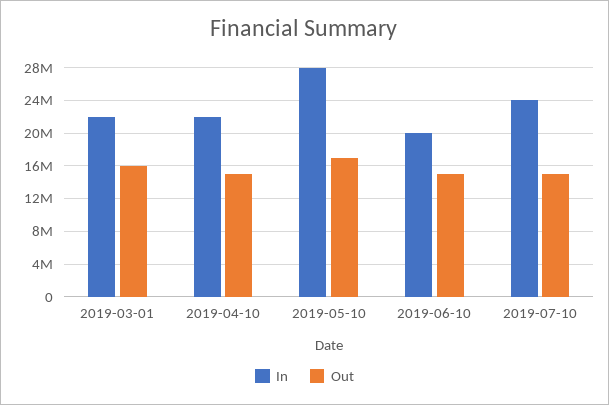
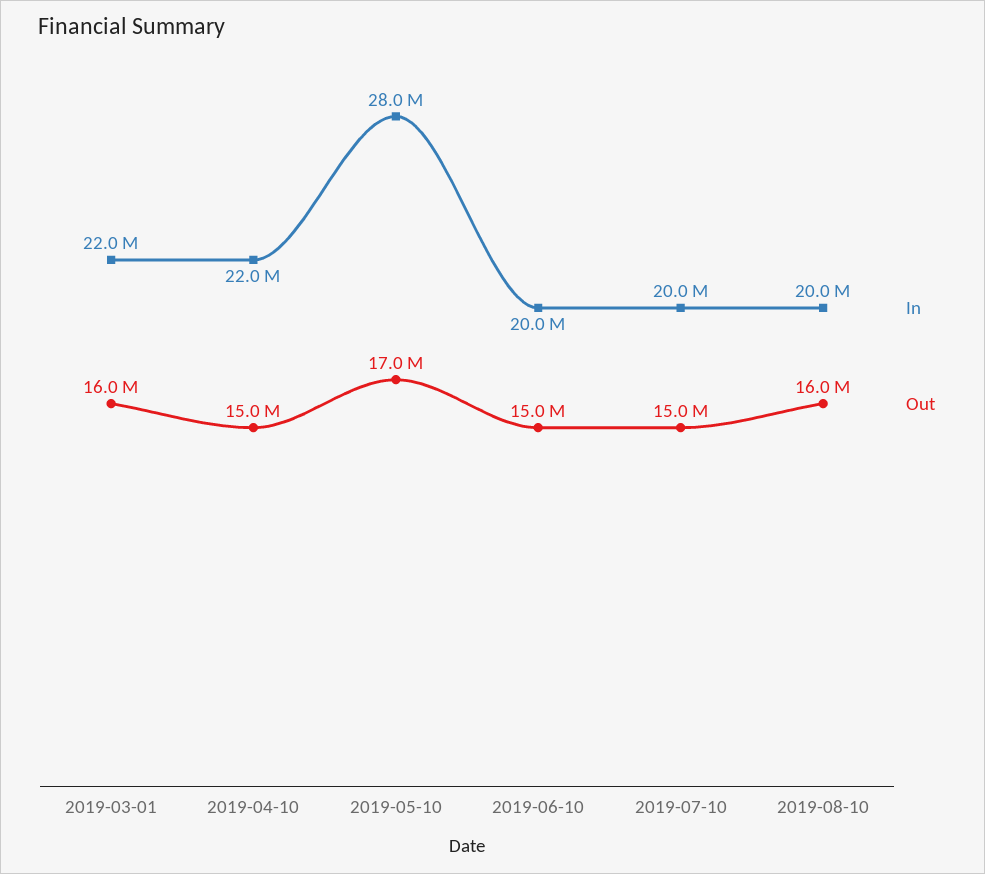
In, 2019-07-10: 24000000 -> 20000000
In, 2019-08-10: none -> 20000000
Out, 2019-08-10: none -> 16000000

